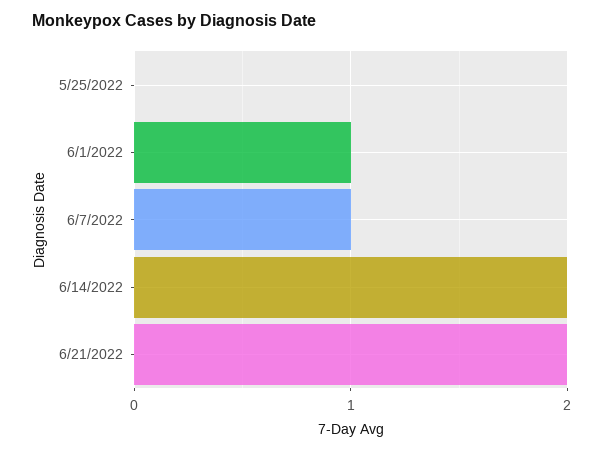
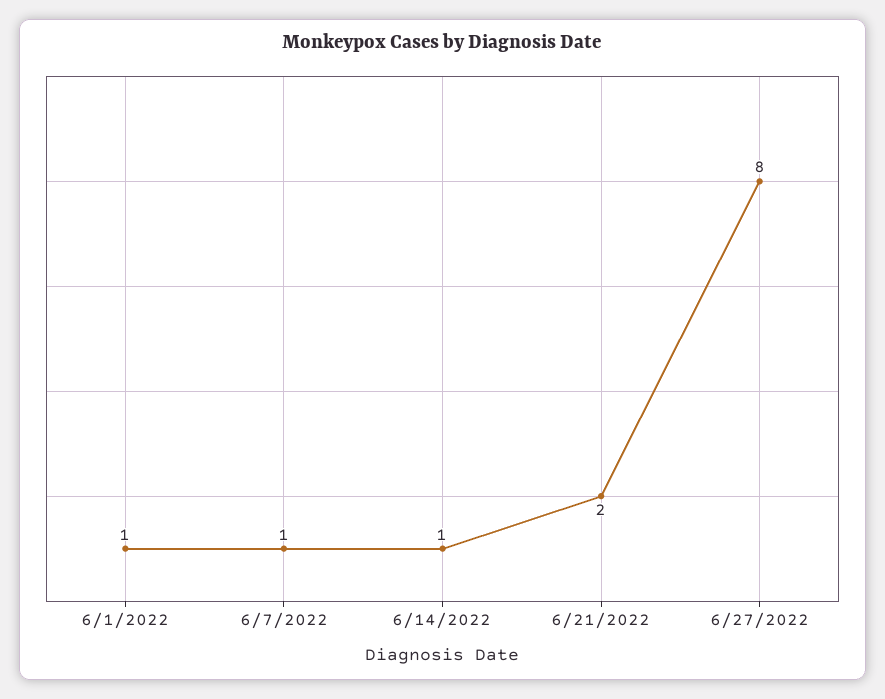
5/25/2022: 0 -> none
6/14/2022: 2 -> 1
6/27/2022: none -> 8

